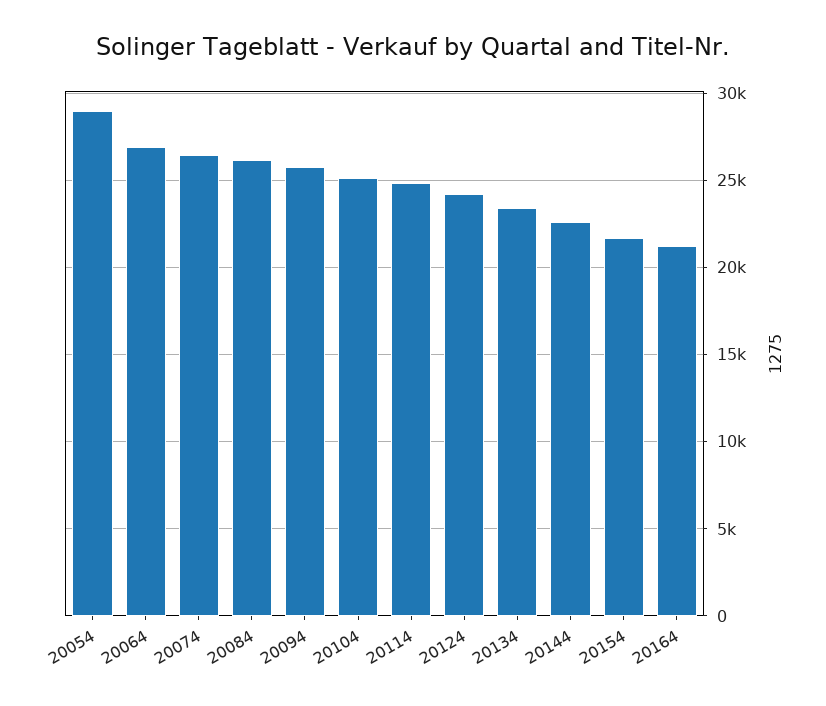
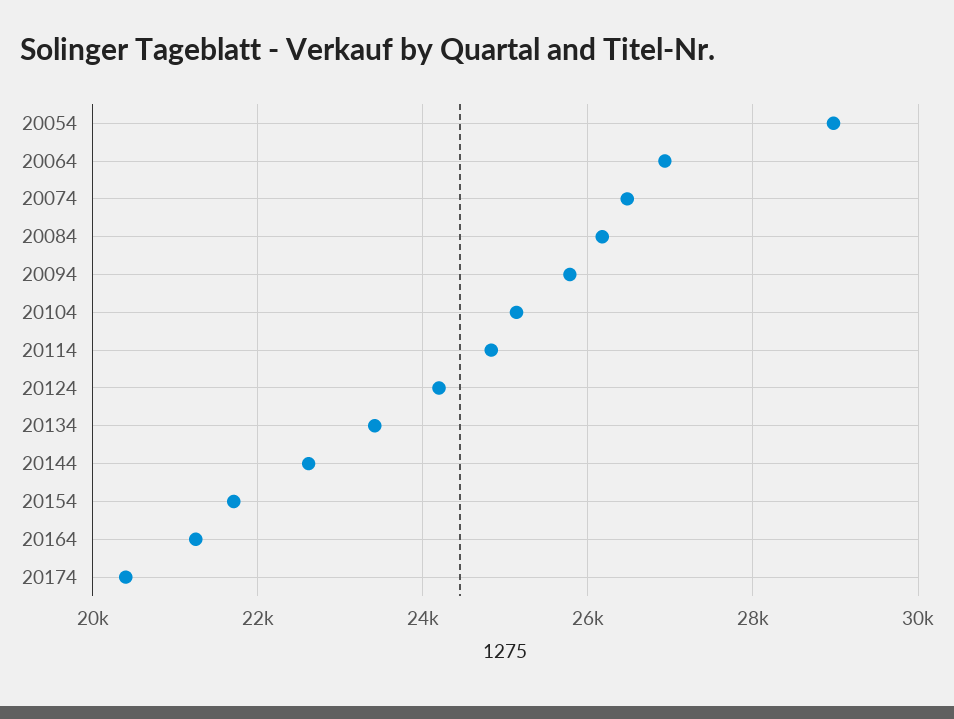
20174: none -> 20400

